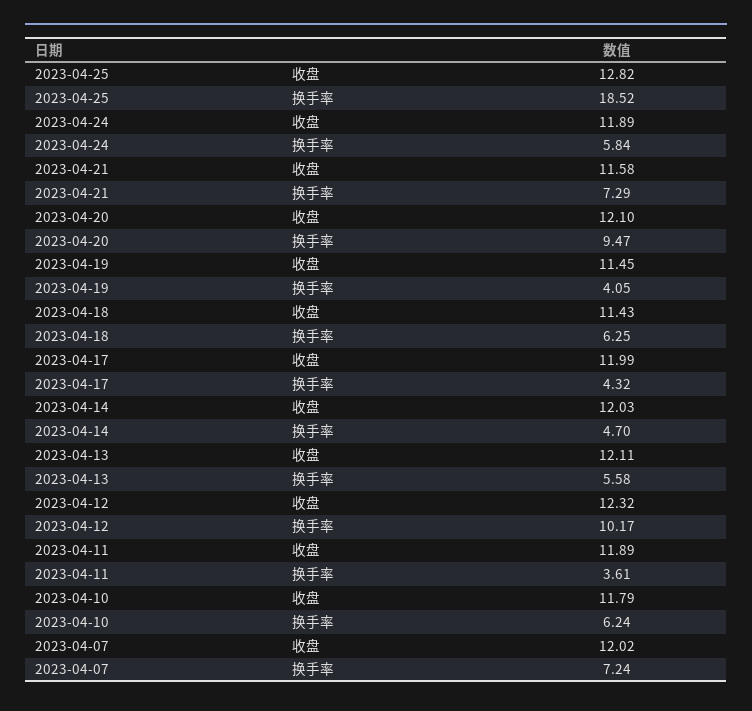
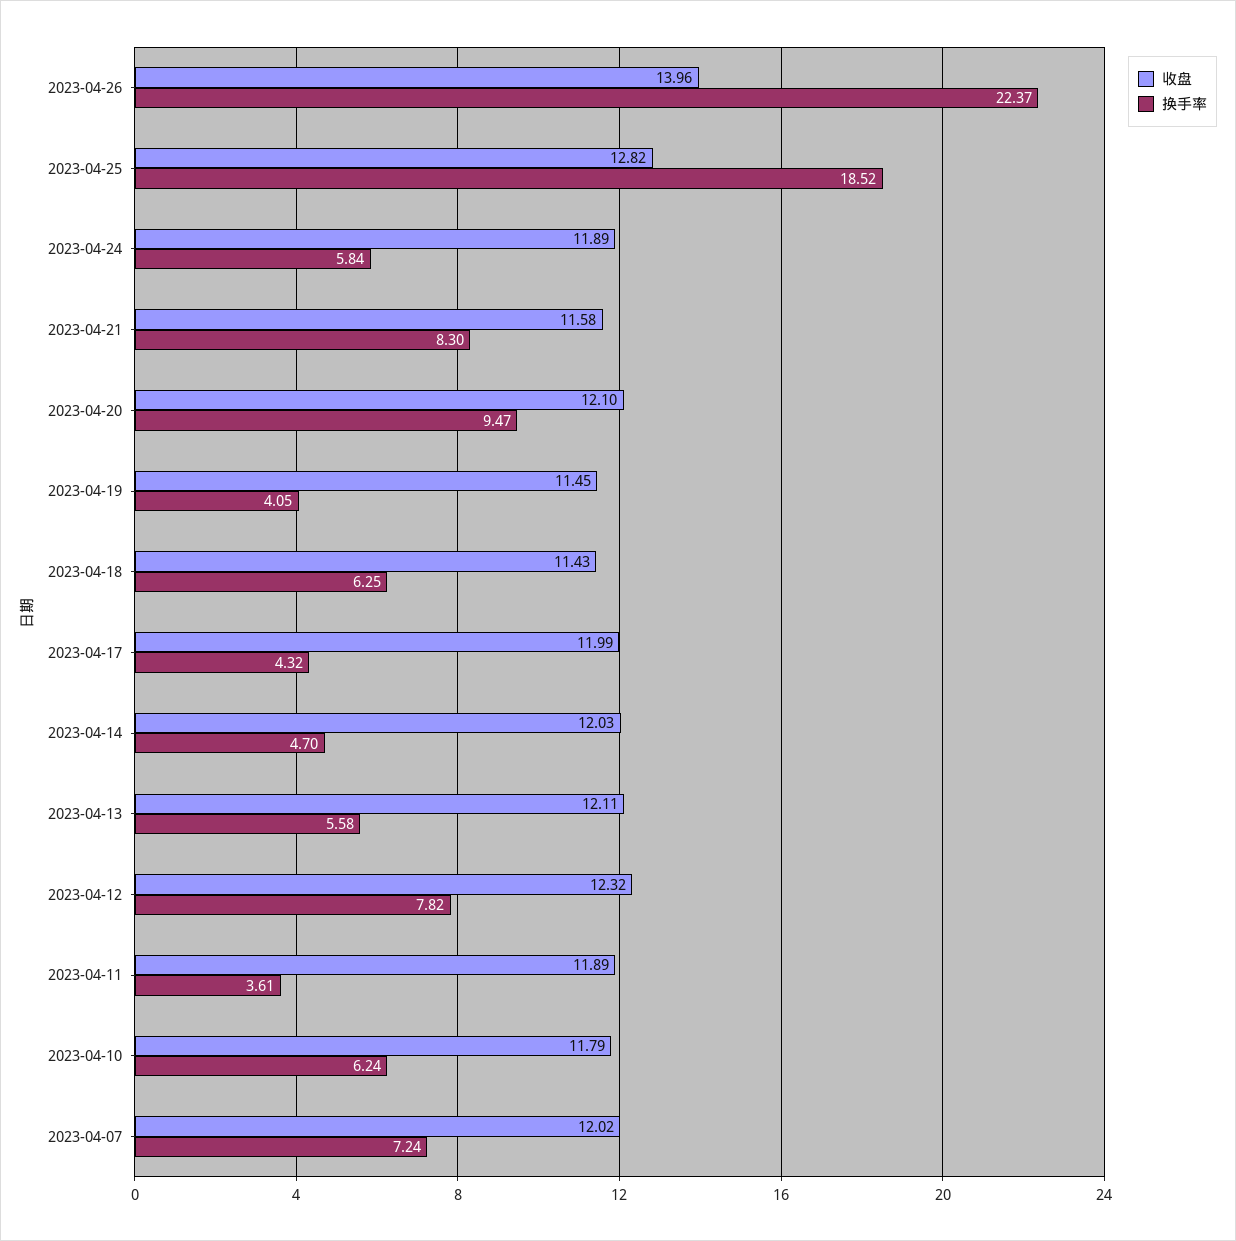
换手率, 2023-04-21: 7.29 -> 8.3
换手率, 2023-04-12: 10.17 -> 7.82
收盘, 2023-04-26: none -> 13.96
换手率, 2023-04-26: none -> 22.37

